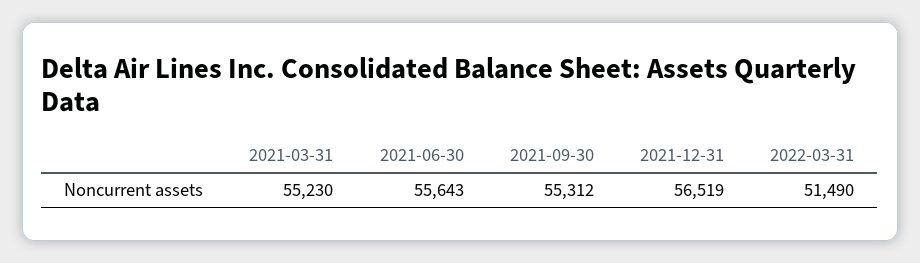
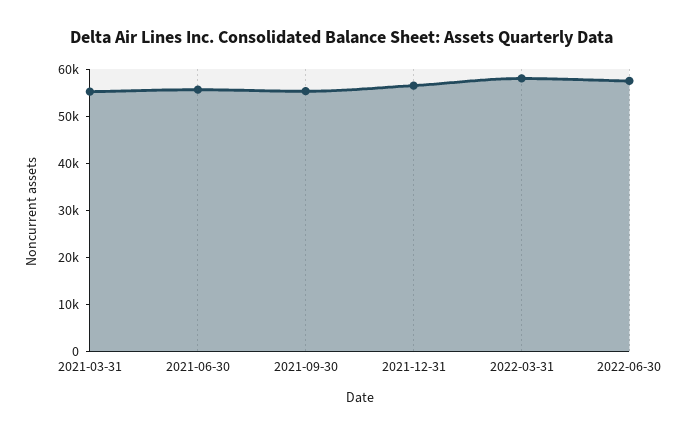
2022-03-31: 51490 -> 58000
2022-06-30: none -> 58000

